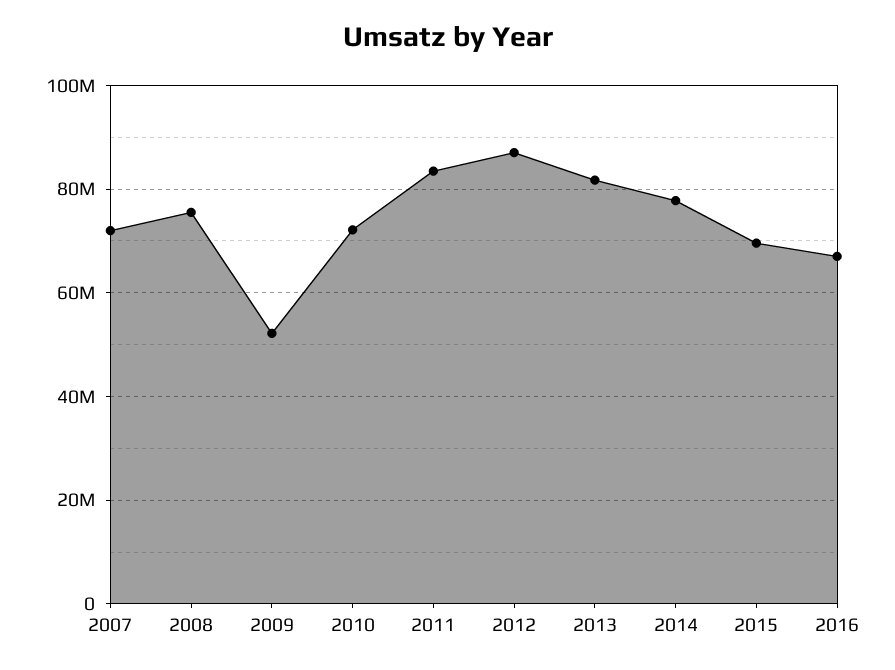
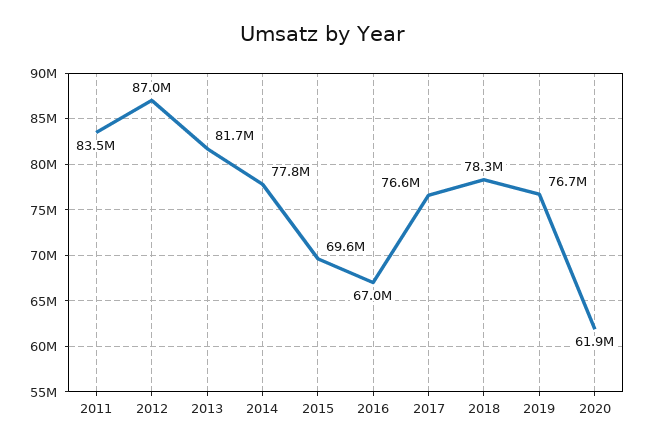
2007: 72000000 -> none
2008: 76000000 -> none
2009: 52000000 -> none
2010: 72000000 -> none
2017: none -> 76600000
2018: none -> 78300000
2019: none -> 76700000
2020: none -> 61900000

